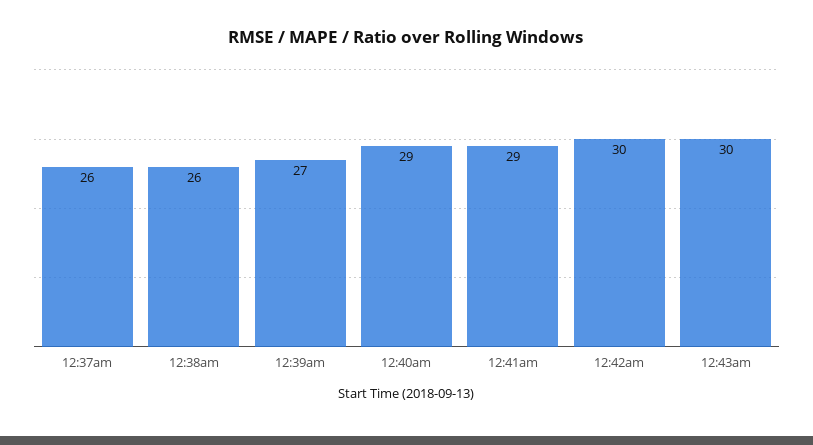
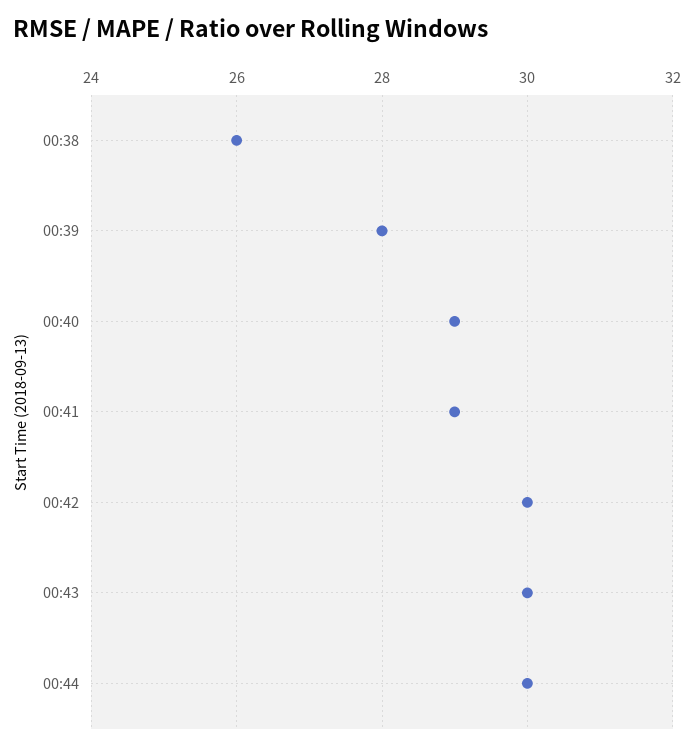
12:37am: 26 -> none
12:39am: 27 -> 28
00:44: none -> 30

